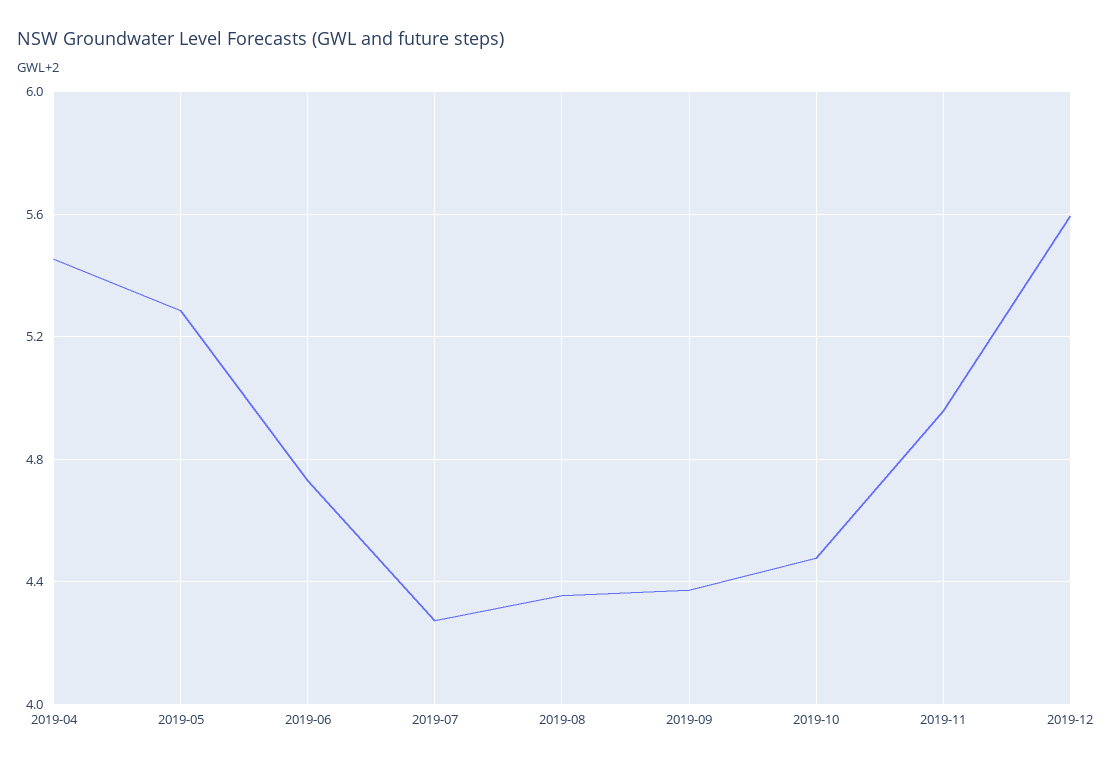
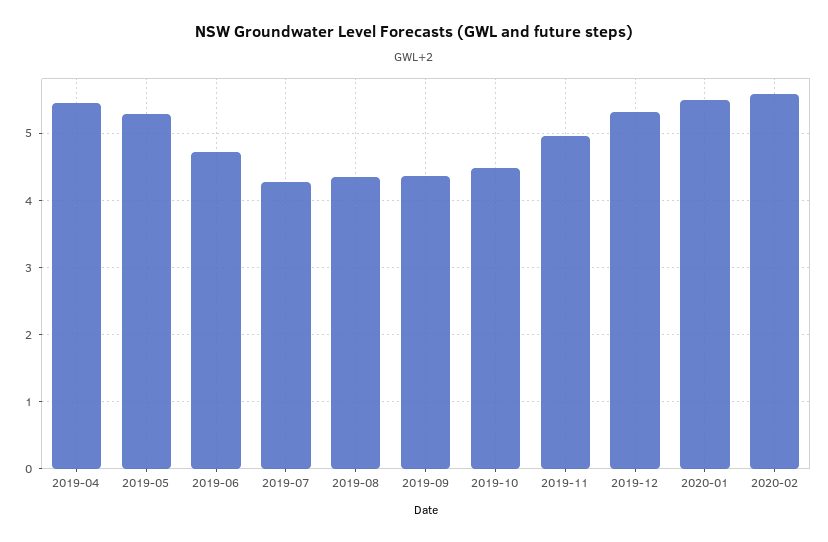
2019-12: 5.6 -> 5.3
2020-01: none -> 5.5
2020-02: none -> 5.6

